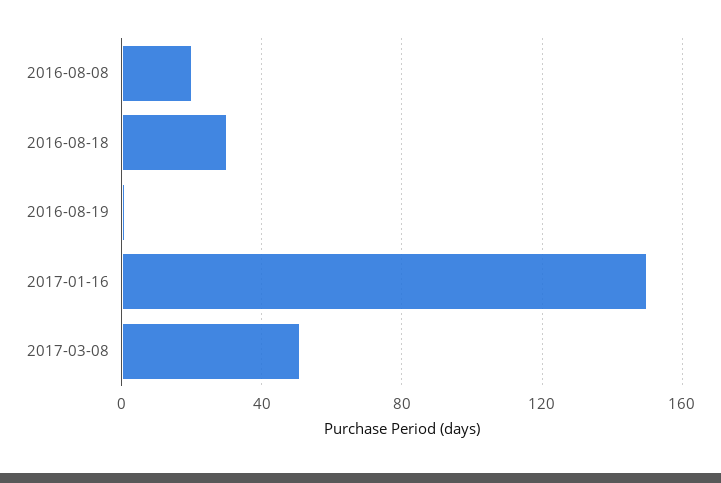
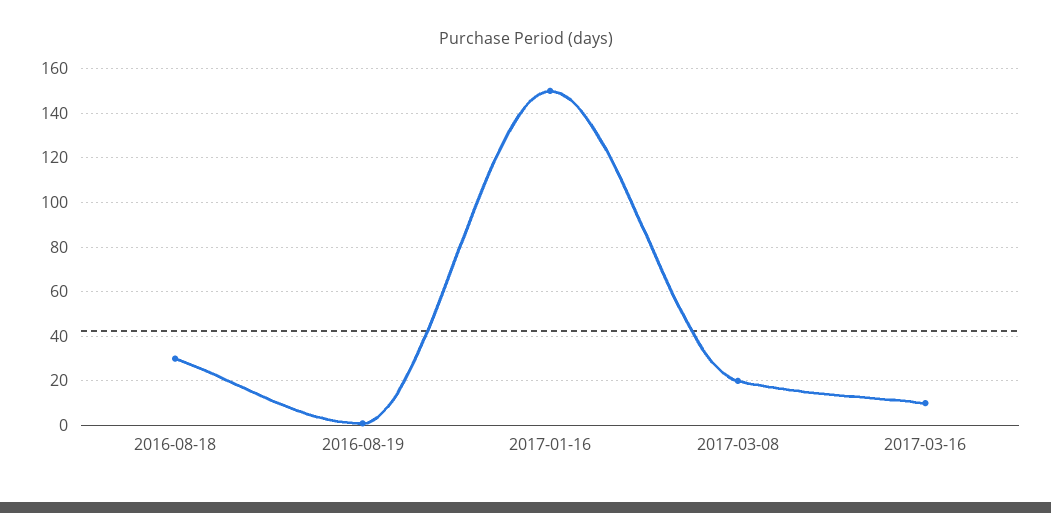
2016-08-08: 20 -> none
2017-03-08: 50 -> 20
2017-03-16: none -> 10

